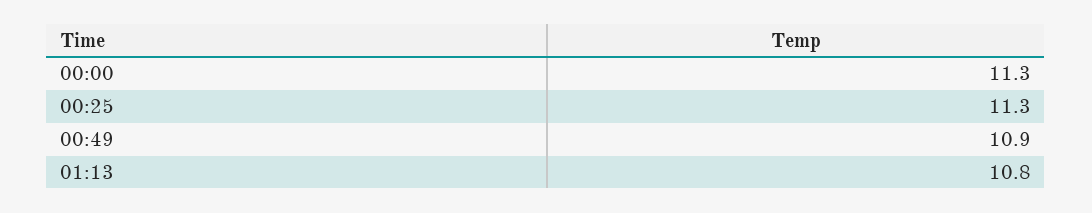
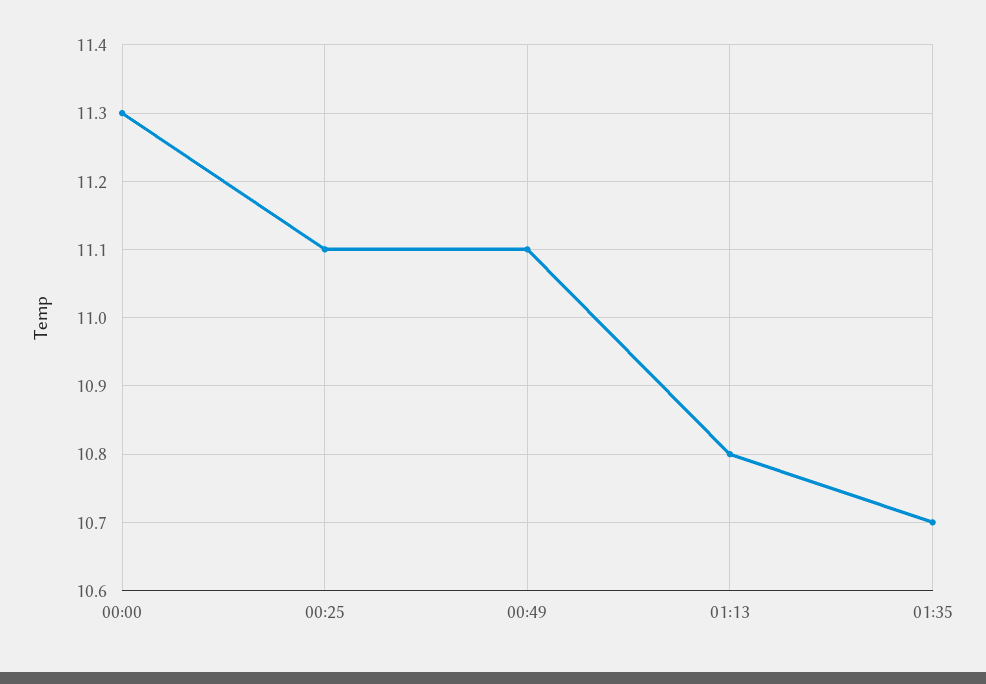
00:25: 11.3 -> 11.1
00:49: 10.9 -> 11.1
01:35: none -> 10.7

